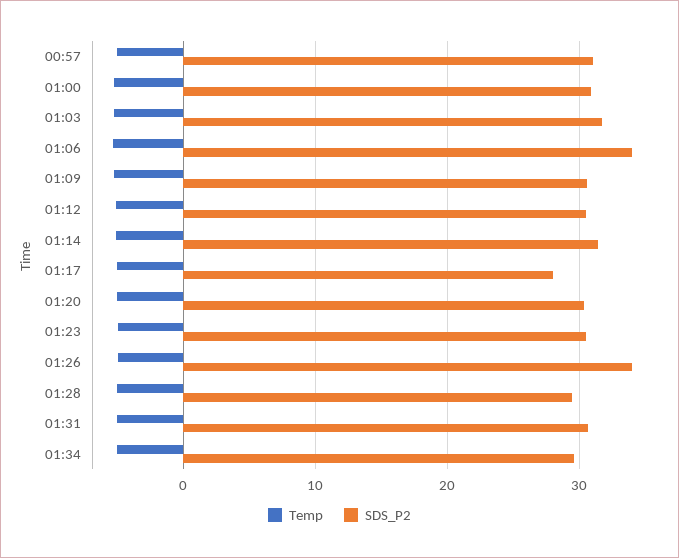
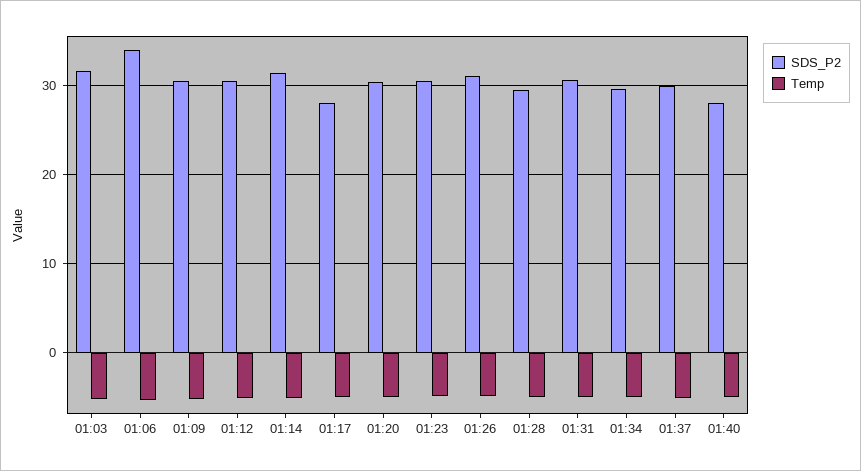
Temp, 00:57: -5 -> none
SDS_P2, 00:57: 31 -> none
Temp, 01:00: -5 -> none
SDS_P2, 01:00: 31 -> none
SDS_P2, 01:26: 34 -> 31
SDS_P2, 01:37: none -> 30
Temp, 01:37: none -> -5
SDS_P2, 01:40: none -> 28
Temp, 01:40: none -> -5

